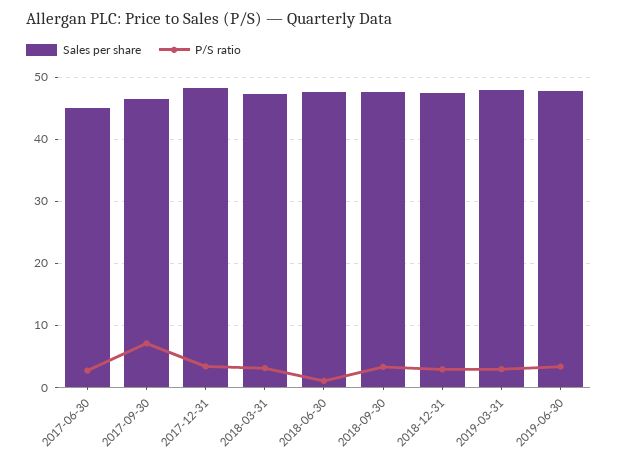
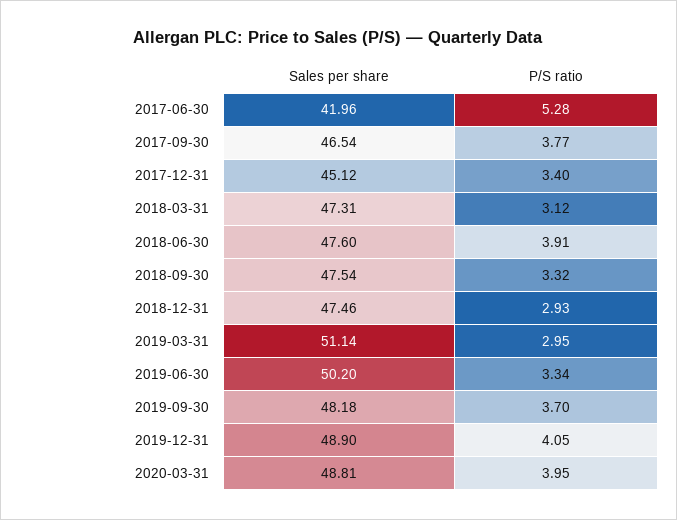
Sales per share, 2017-06-30: 45 -> 41.96
P/S ratio, 2017-06-30: 3 -> 5.28
P/S ratio, 2017-09-30: 7 -> 3.77
Sales per share, 2017-12-31: 48 -> 45.12
P/S ratio, 2018-06-30: 1 -> 3.91
Sales per share, 2019-03-31: 48 -> 51.14
Sales per share, 2019-06-30: 48 -> 50.2
Sales per share, 2019-09-30: none -> 48.18
P/S ratio, 2019-09-30: none -> 3.7
Sales per share, 2019-12-31: none -> 48.9
P/S ratio, 2019-12-31: none -> 4.05
Sales per share, 2020-03-31: none -> 48.81
P/S ratio, 2020-03-31: none -> 3.95

